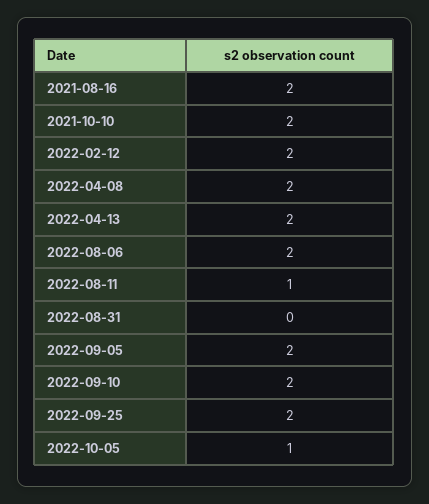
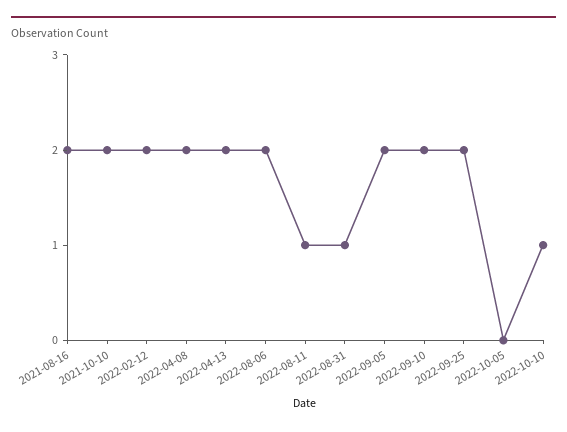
2022-08-31: 0 -> 1
2022-10-05: 1 -> 0
2022-10-10: none -> 1

